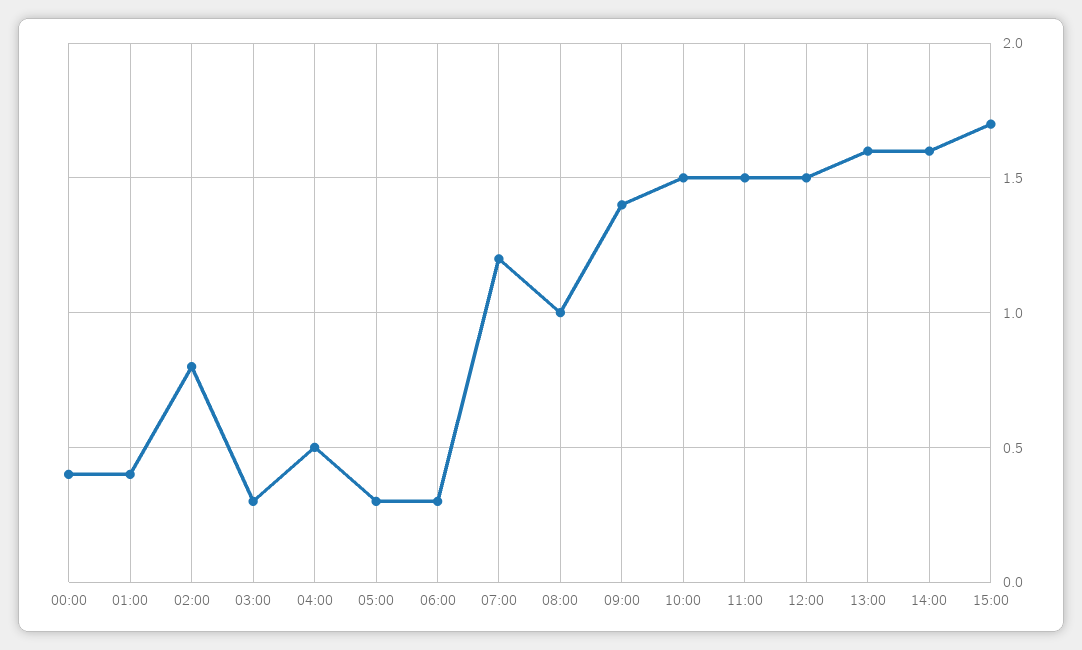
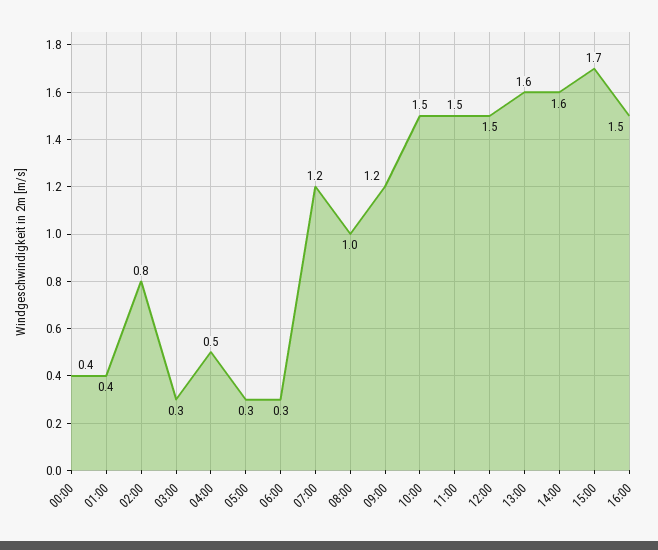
09:00: 1.4 -> 1.2
16:00: none -> 1.5

